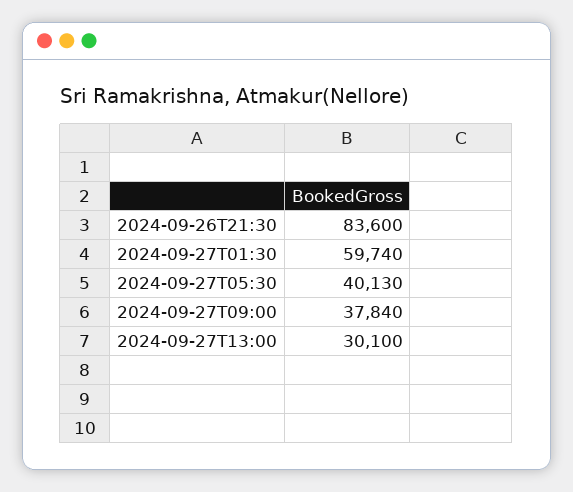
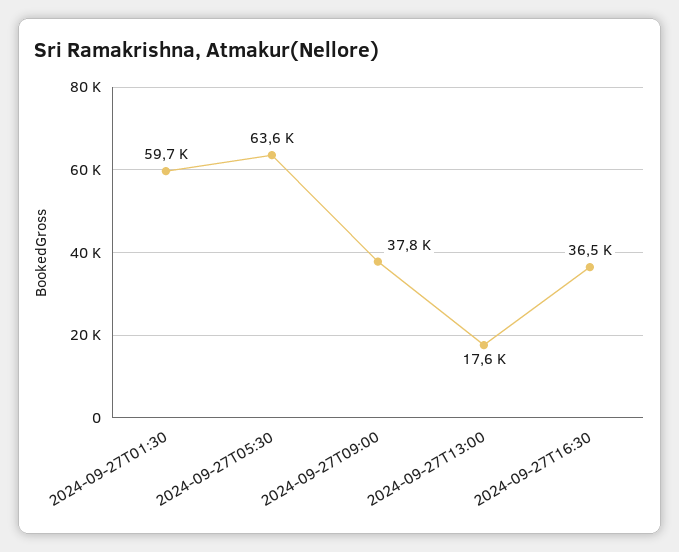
2024-09-26T21:30: 83600 -> none
2024-09-27T05:30: 40130 -> 63600
2024-09-27T13:00: 30100 -> 17600
2024-09-27T16:30: none -> 36500

